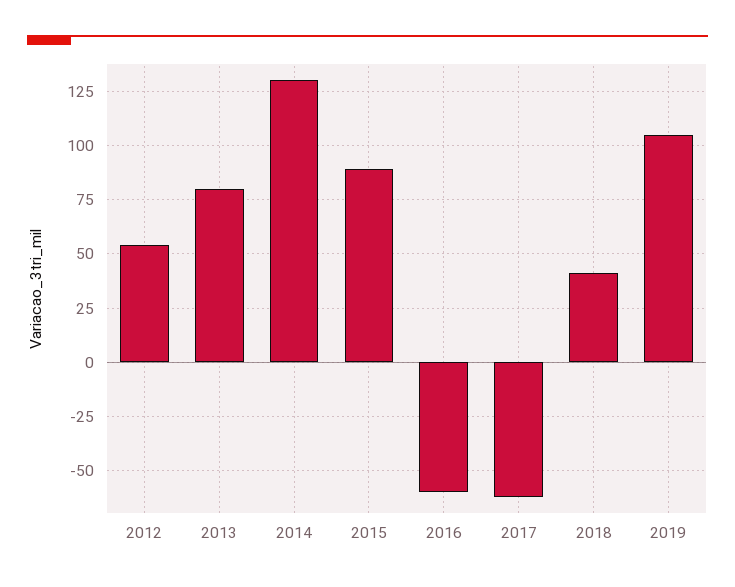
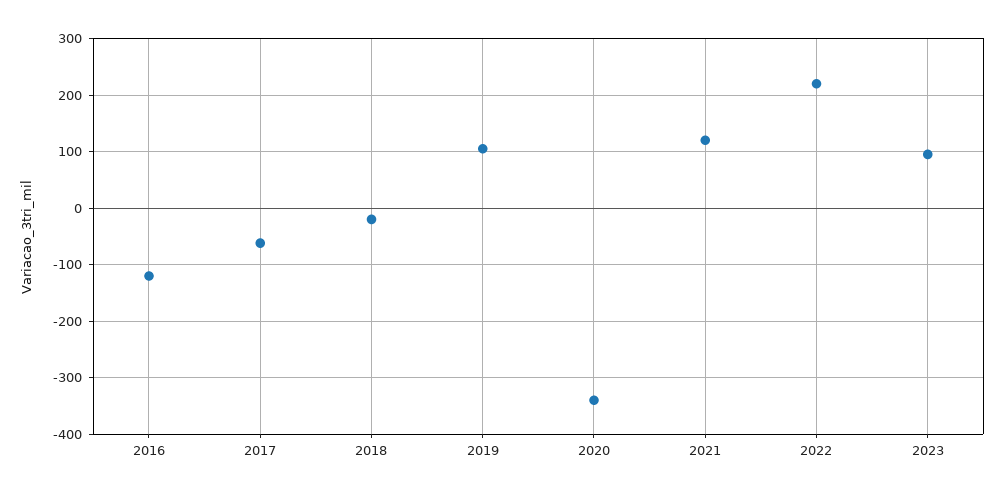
2012: 55 -> none
2013: 80 -> none
2014: 130 -> none
2015: 90 -> none
2016: -60 -> -120
2018: 40 -> -20
2020: none -> -340
2021: none -> 120
2022: none -> 220
2023: none -> 100

